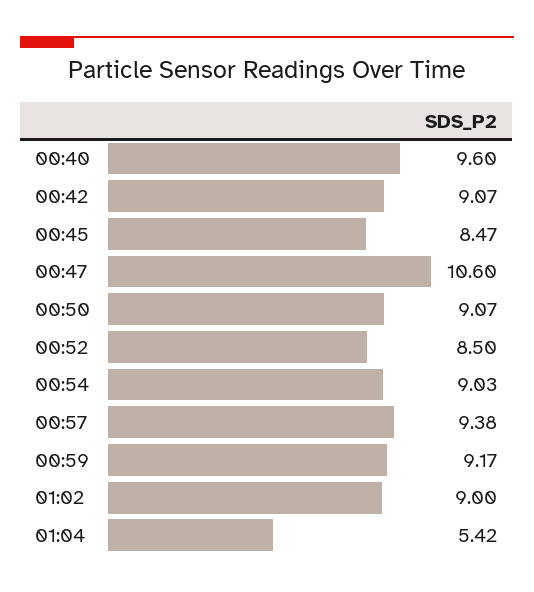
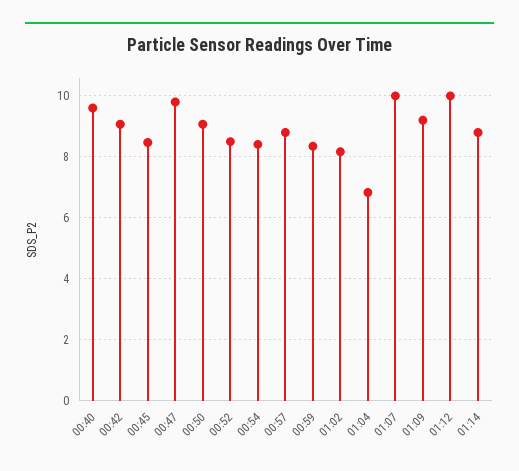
00:47: 10.6 -> 9.8
00:54: 9.03 -> 8.4
00:57: 9.38 -> 8.8
00:59: 9.17 -> 8.4
01:02: 9 -> 8.2
01:04: 5.42 -> 6.8
01:07: none -> 10
01:09: none -> 9.2
01:12: none -> 10
01:14: none -> 8.8

